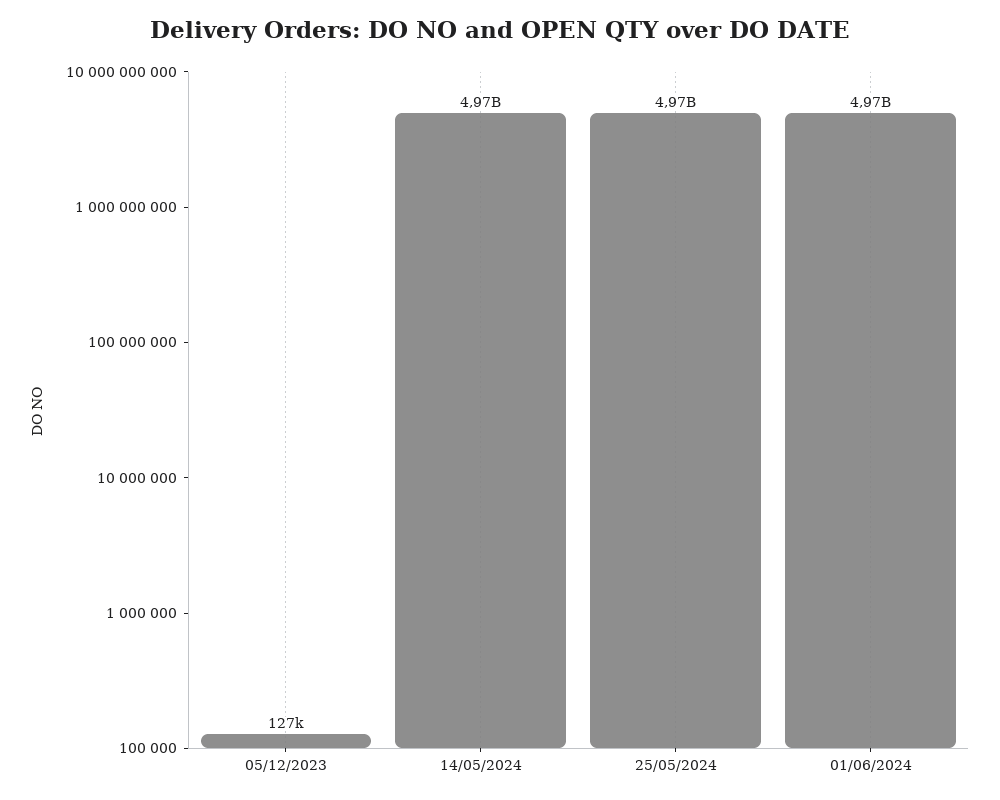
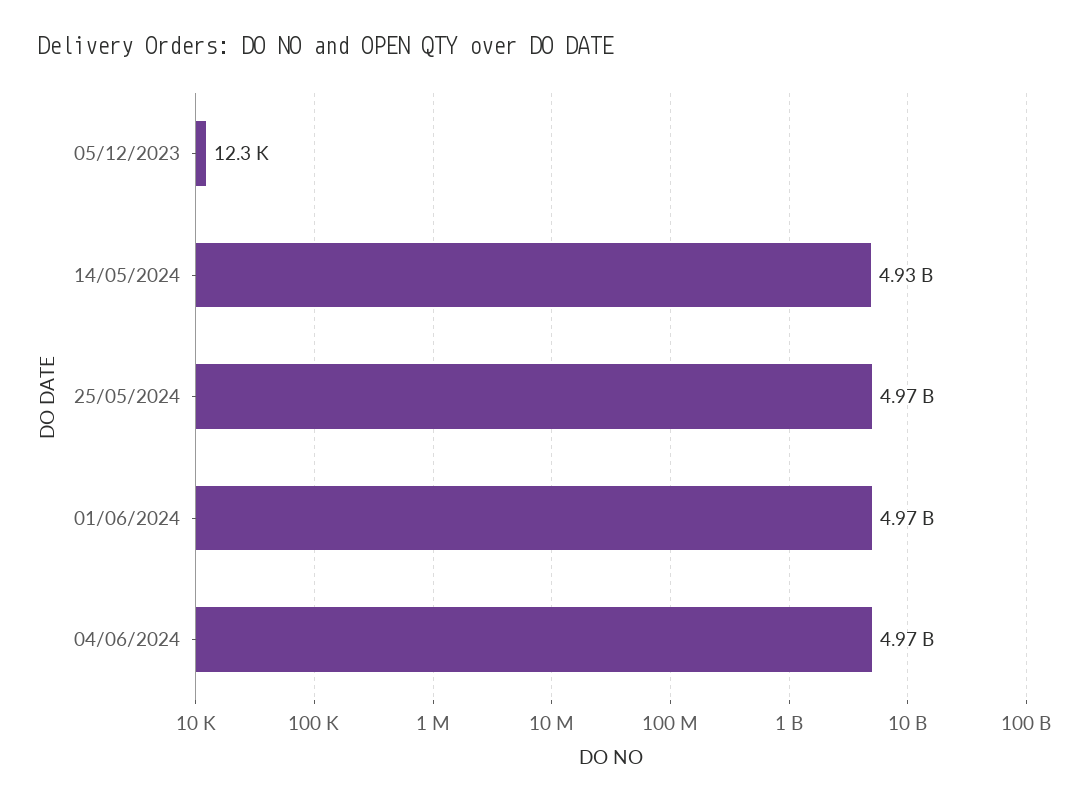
05/12/2023: 127000 -> 12300
14/05/2024: 4970000000 -> 4930000000
04/06/2024: none -> 4970000000

